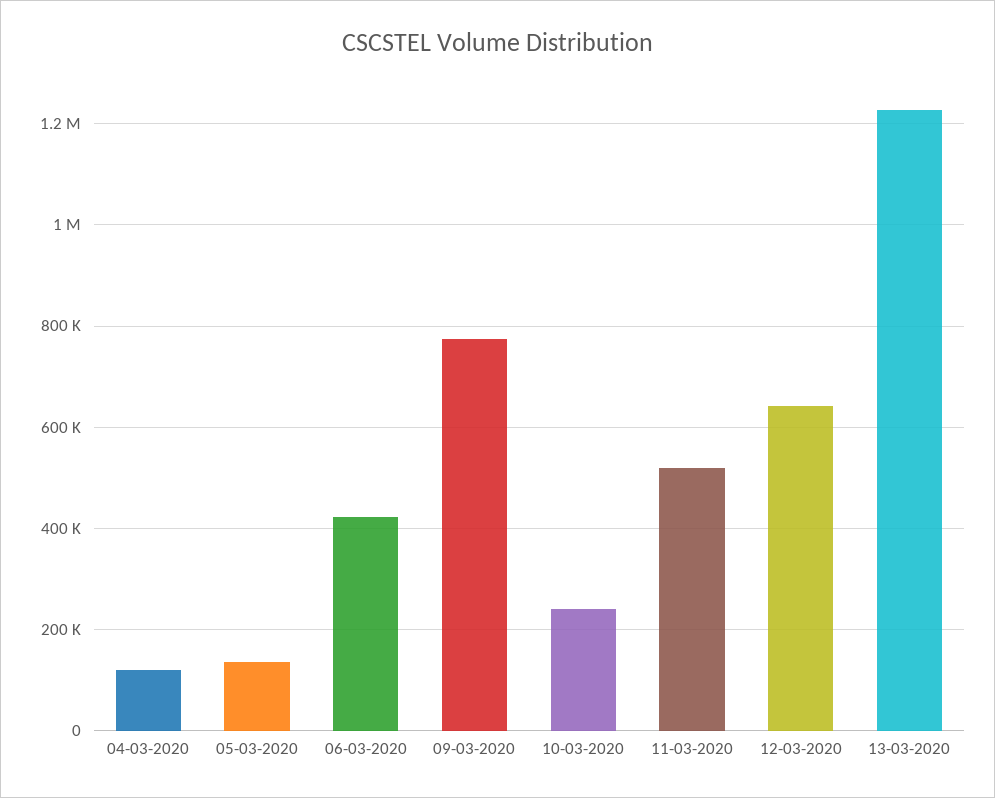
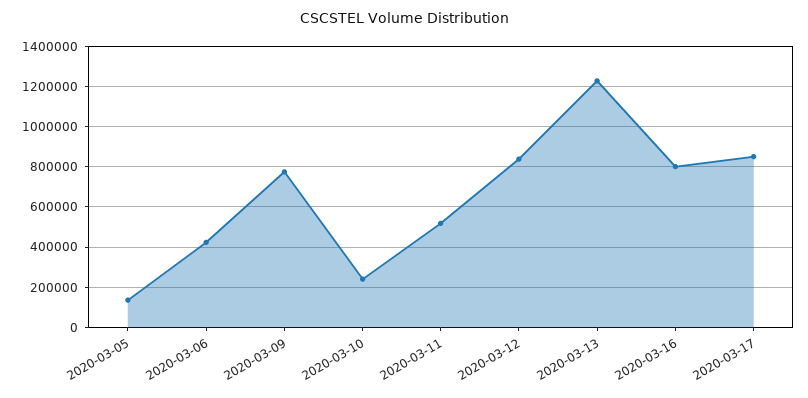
04-03-2020: 120000 -> none
12-03-2020: 640000 -> 850000
2020-03-16: none -> 800000
2020-03-17: none -> 850000

